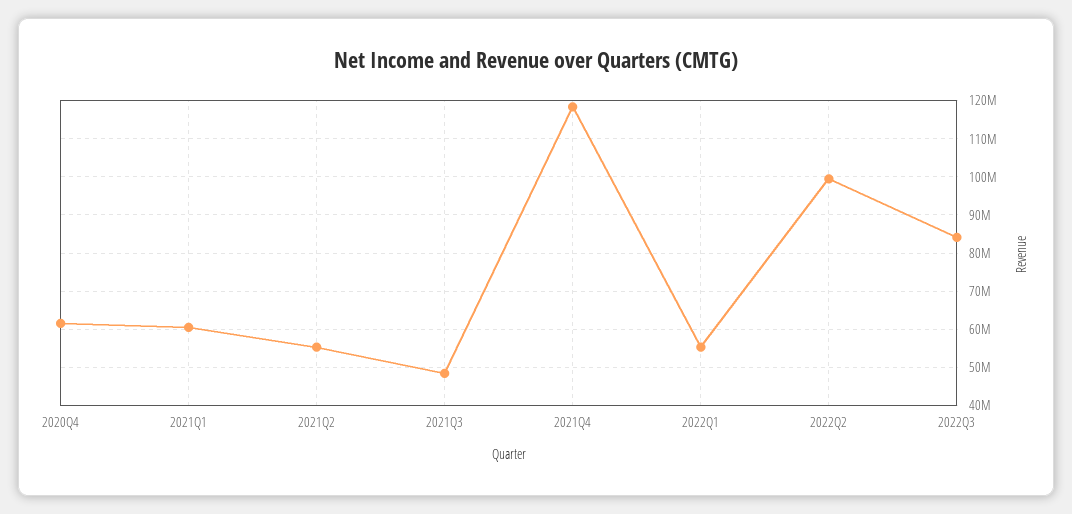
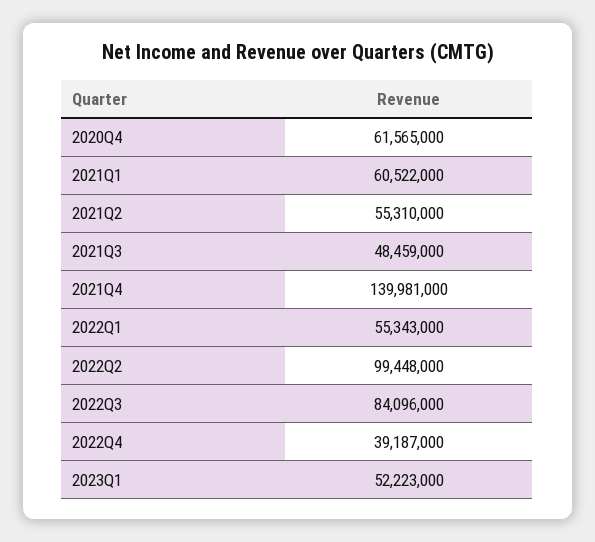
2021Q4: 118000000 -> 139981000
2022Q4: none -> 39187000
2023Q1: none -> 52223000

